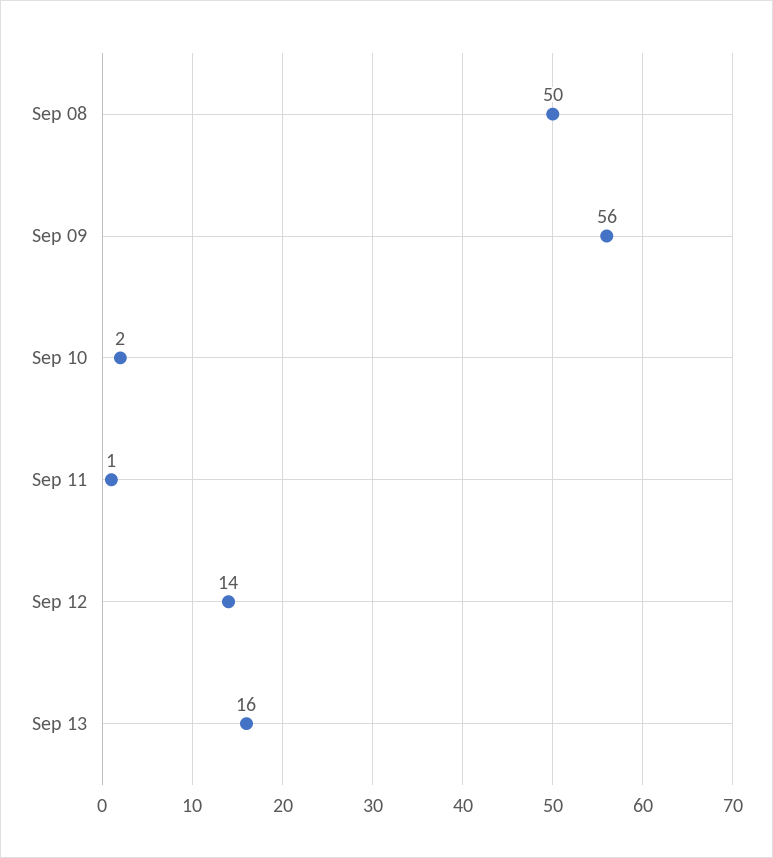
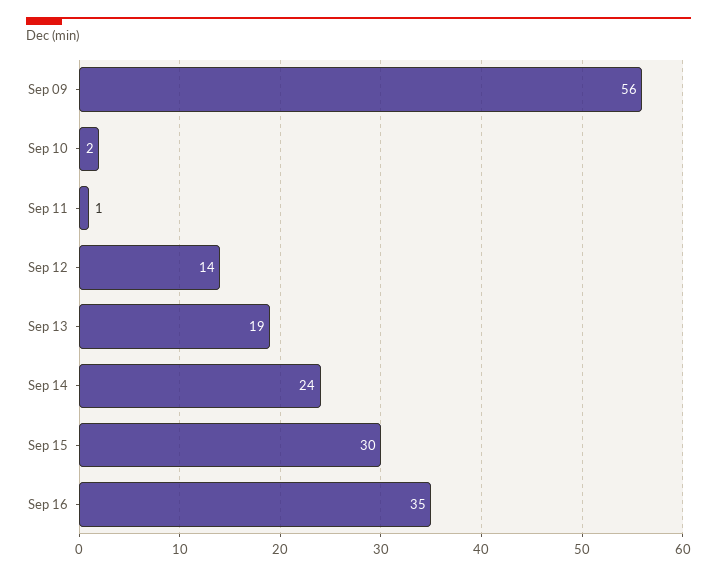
Sep 08: 50 -> none
Sep 13: 16 -> 19
Sep 14: none -> 24
Sep 15: none -> 30
Sep 16: none -> 35

